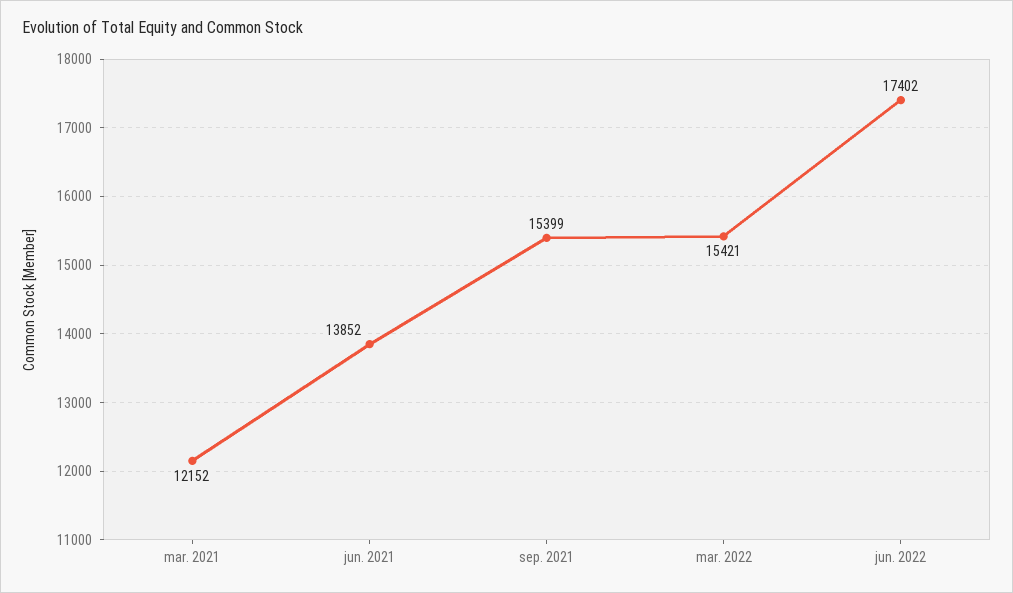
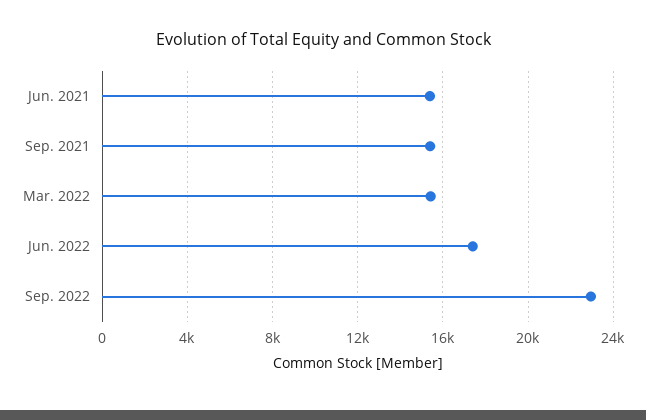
mar. 2021: 12152 -> none
jun. 2021: 13852 -> 15500
Sep. 2022: none -> 23000

